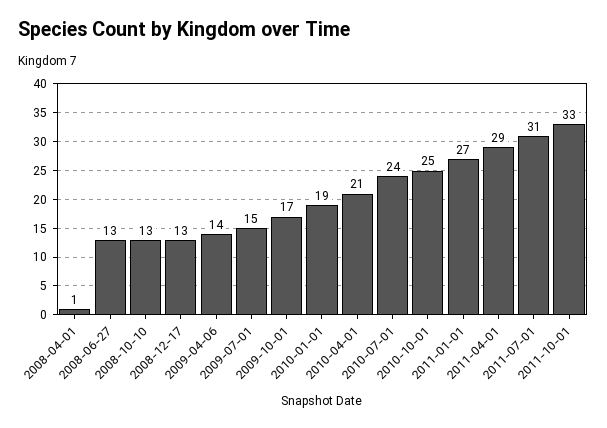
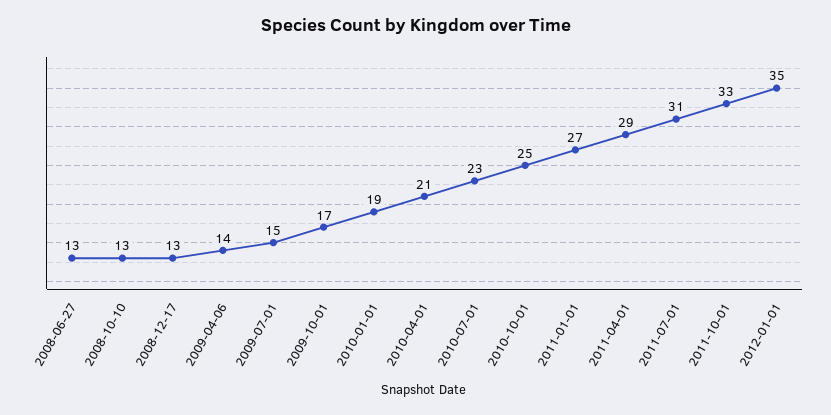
2008-04-01: 1 -> none
2010-07-01: 24 -> 23
2012-01-01: none -> 35

